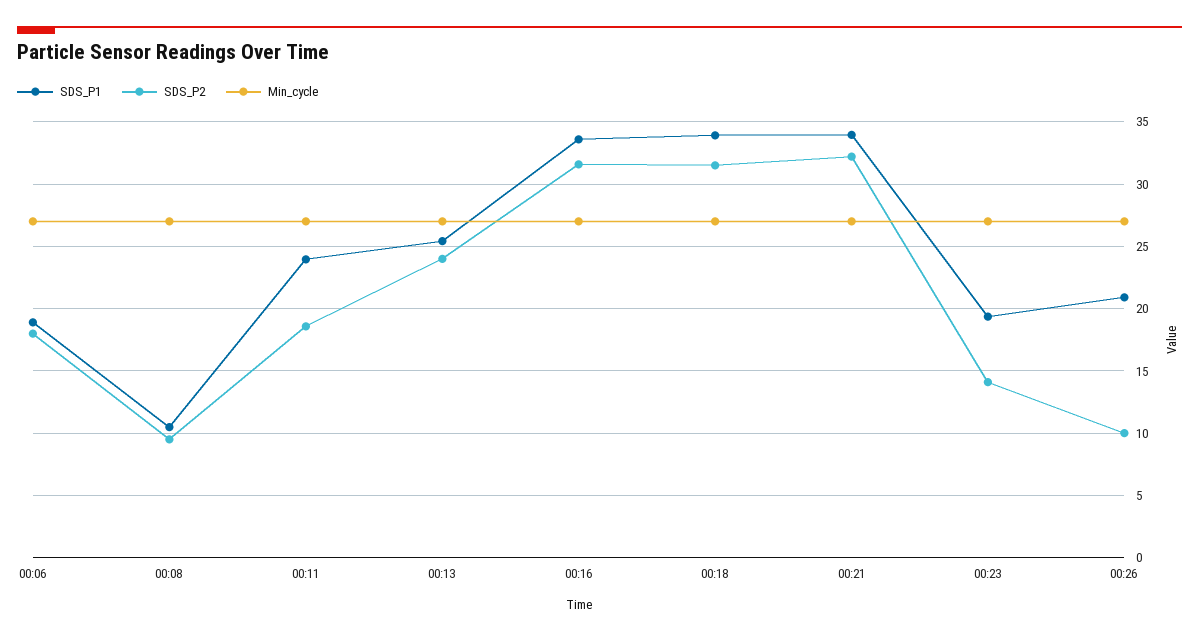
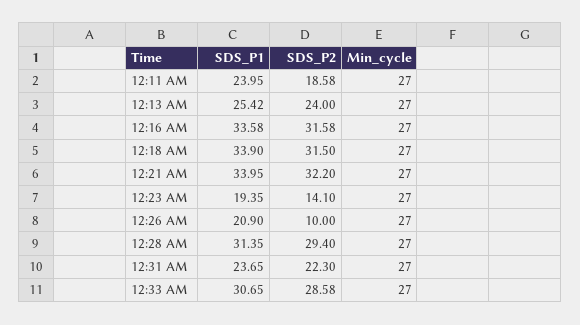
SDS_P1, 00:06: 19 -> none
SDS_P2, 00:06: 18 -> none
Min_cycle, 00:06: 27 -> none
SDS_P1, 00:08: 10.5 -> none
SDS_P2, 00:08: 9.5 -> none
Min_cycle, 00:08: 27 -> none
SDS_P1, 12:28 AM: none -> 31.35
SDS_P2, 12:28 AM: none -> 29.4
Min_cycle, 12:28 AM: none -> 27
SDS_P1, 12:31 AM: none -> 23.65
SDS_P2, 12:31 AM: none -> 22.3
Min_cycle, 12:31 AM: none -> 27
SDS_P1, 12:33 AM: none -> 30.65
SDS_P2, 12:33 AM: none -> 28.58
Min_cycle, 12:33 AM: none -> 27

